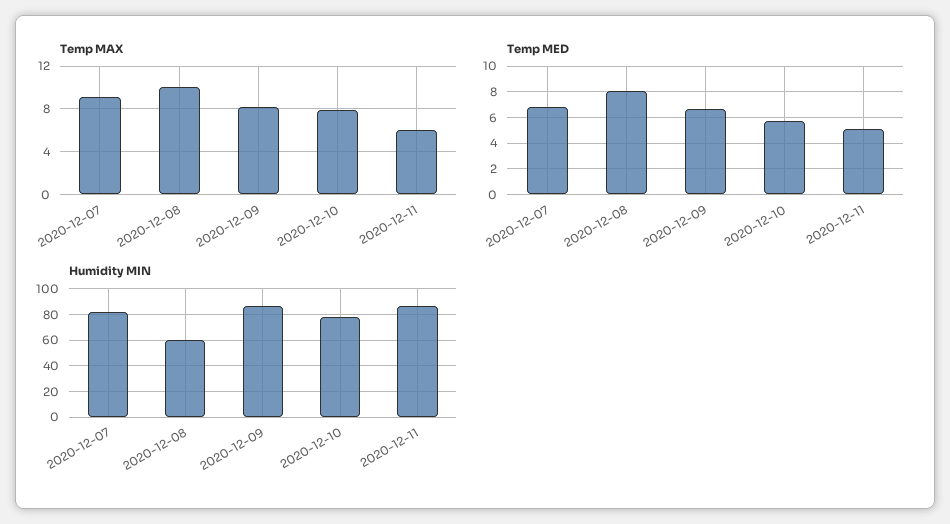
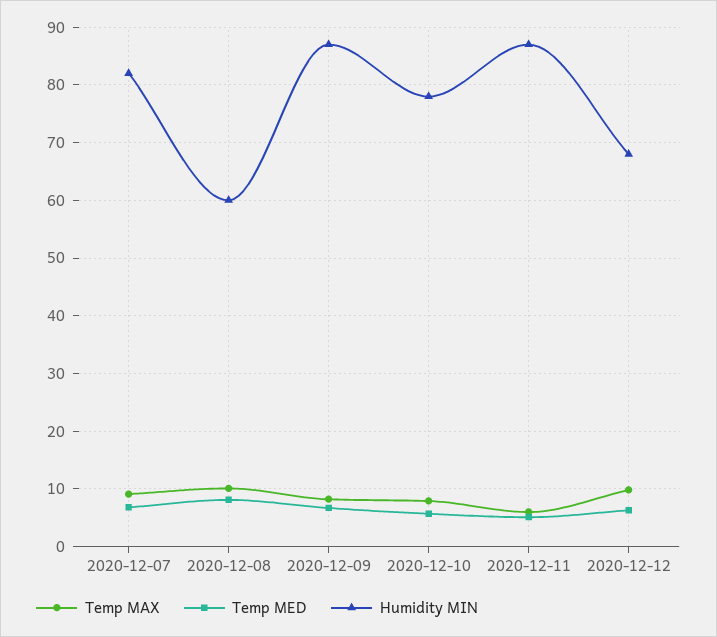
Temp MAX, 2020-12-12: none -> 10
Temp MED, 2020-12-12: none -> 6
Humidity MIN, 2020-12-12: none -> 68

